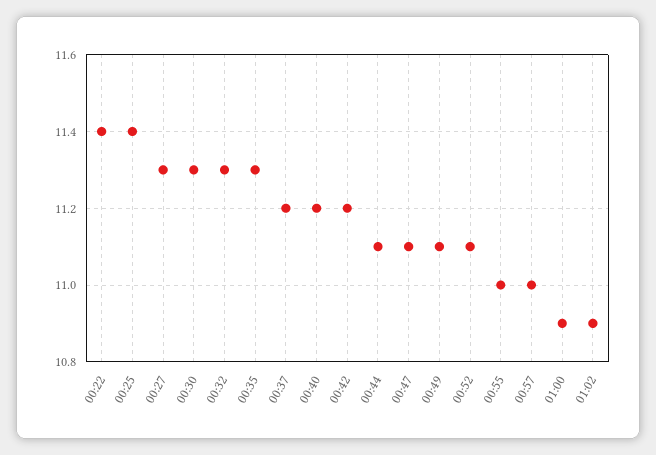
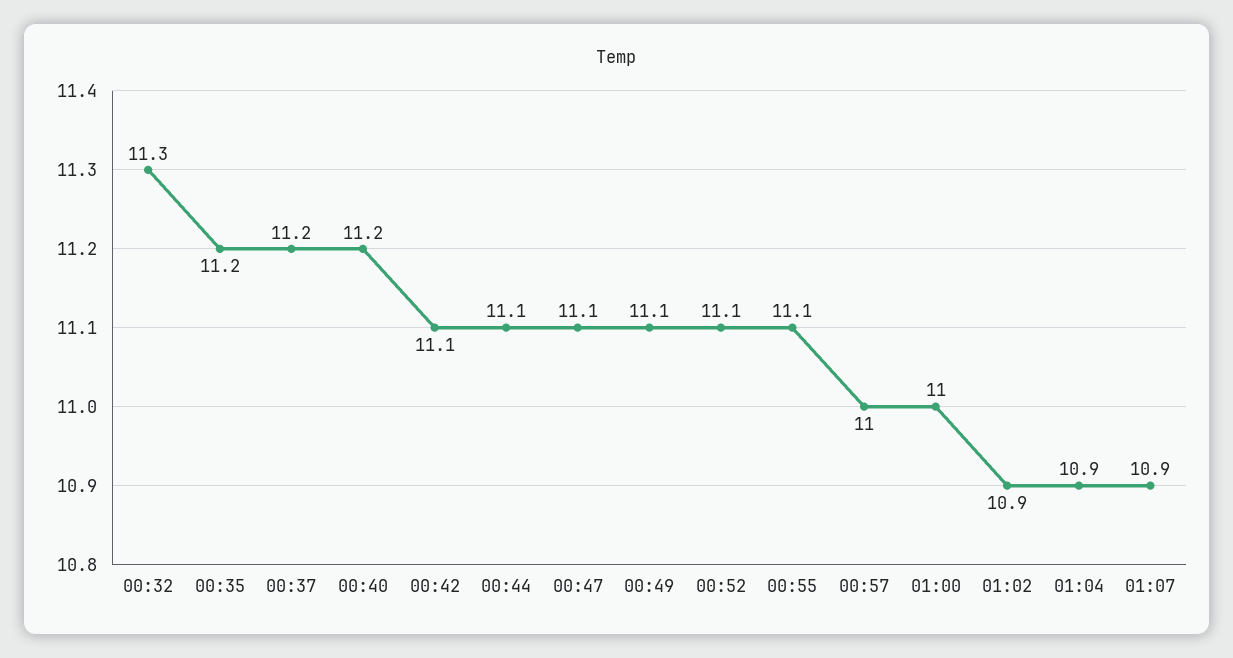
00:22: 11.4 -> none
00:25: 11.4 -> none
00:27: 11.3 -> none
00:30: 11.3 -> none
00:35: 11.3 -> 11.2
00:42: 11.2 -> 11.1
00:55: 11 -> 11.1
01:00: 10.9 -> 11
01:04: none -> 10.9
01:07: none -> 10.9

